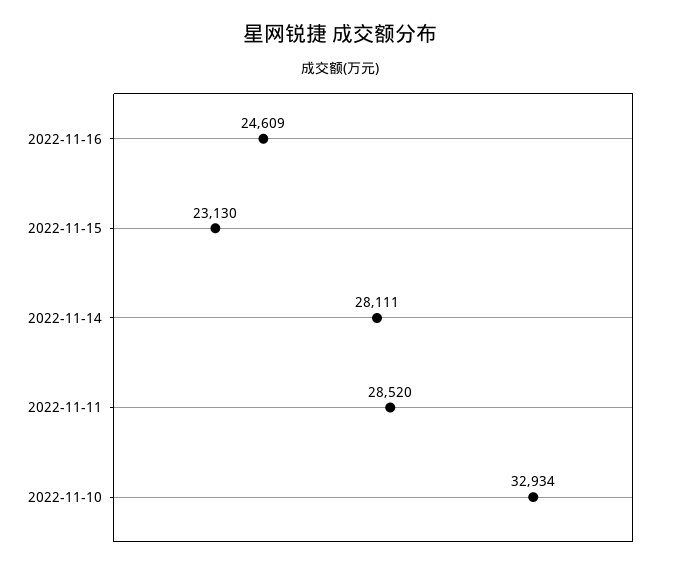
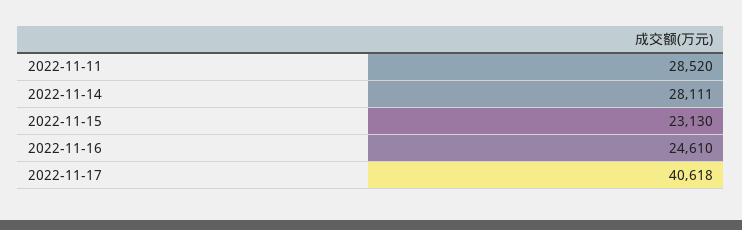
2022-11-16: 24609 -> 24610
2022-11-10: 32934 -> none
2022-11-17: none -> 40618

